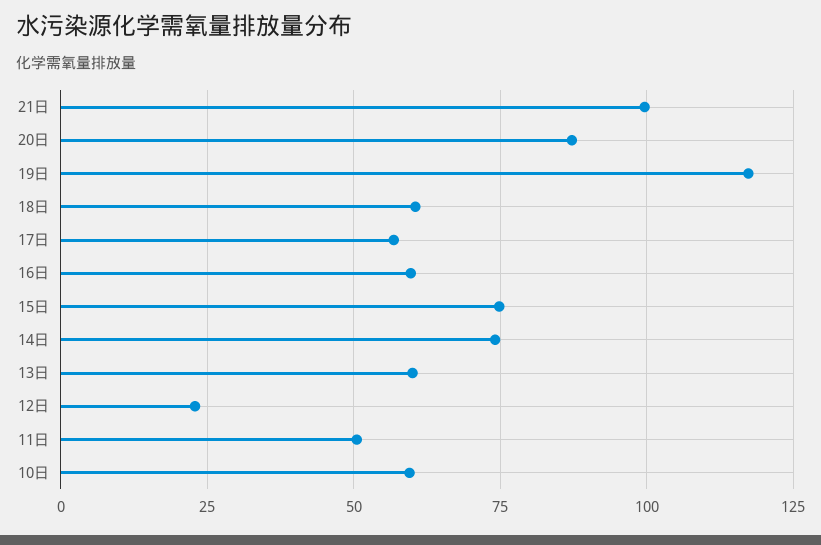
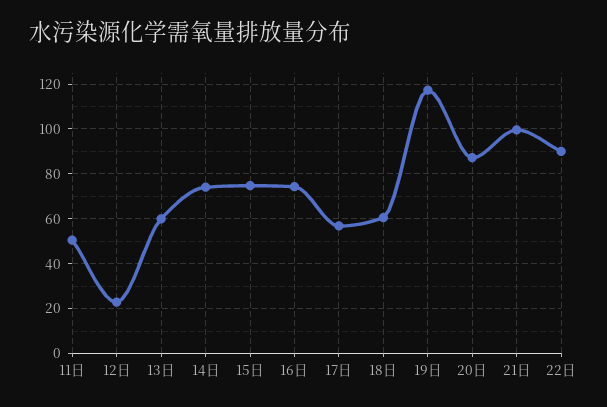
16日: 60 -> 75
10日: 60 -> none
22日: none -> 90

